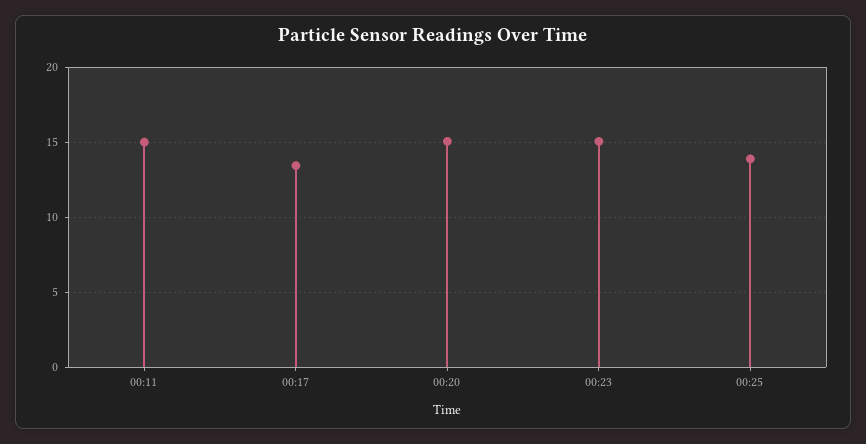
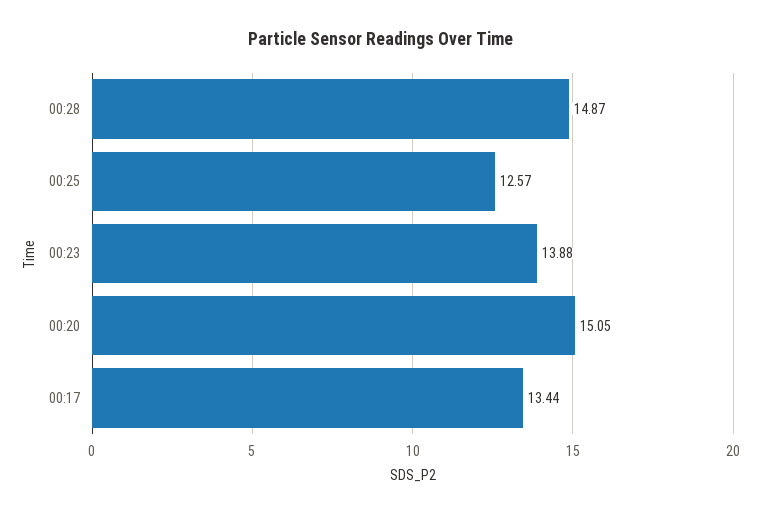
00:11: 15 -> none
00:23: 15 -> 13.88
00:25: 14 -> 12.57
00:28: none -> 14.87

